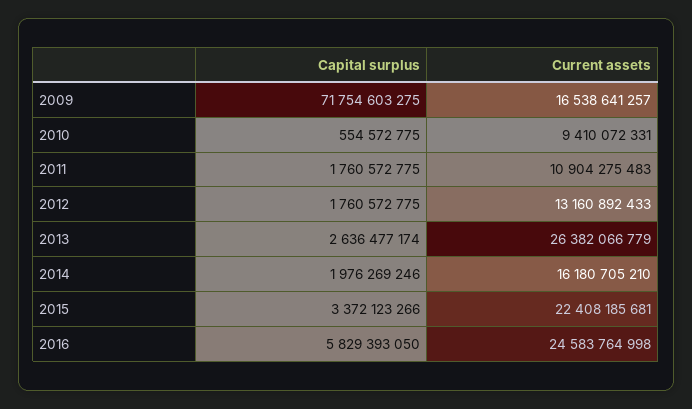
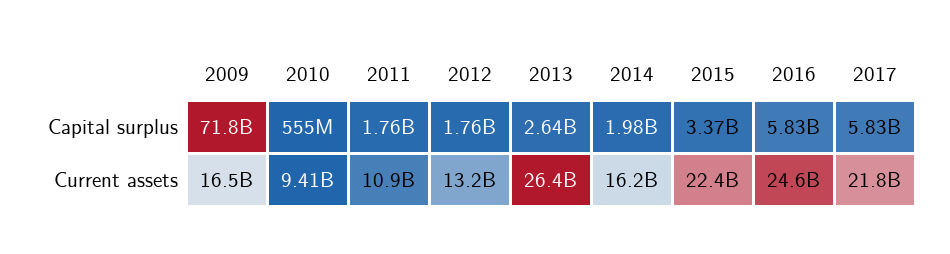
Capital surplus, 2017: none -> 5830000000
Current assets, 2017: none -> 21800000000

